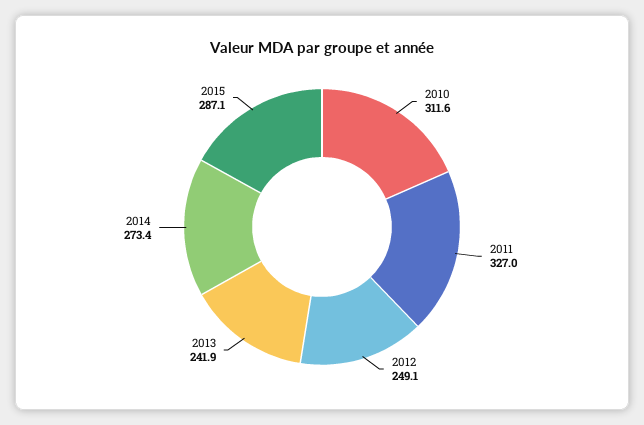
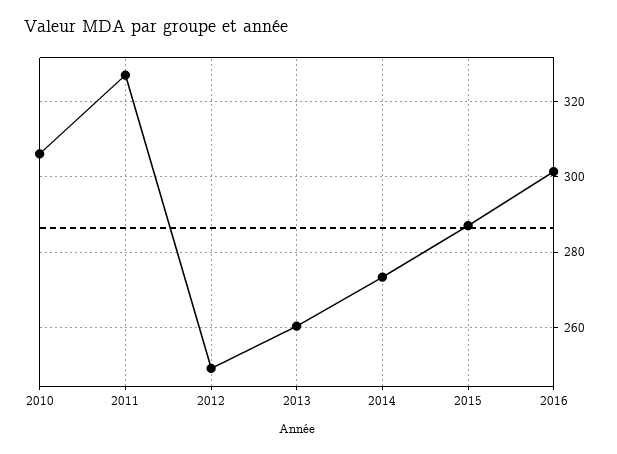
2010: 311.6 -> 306
2013: 241.9 -> 260
2016: none -> 302

